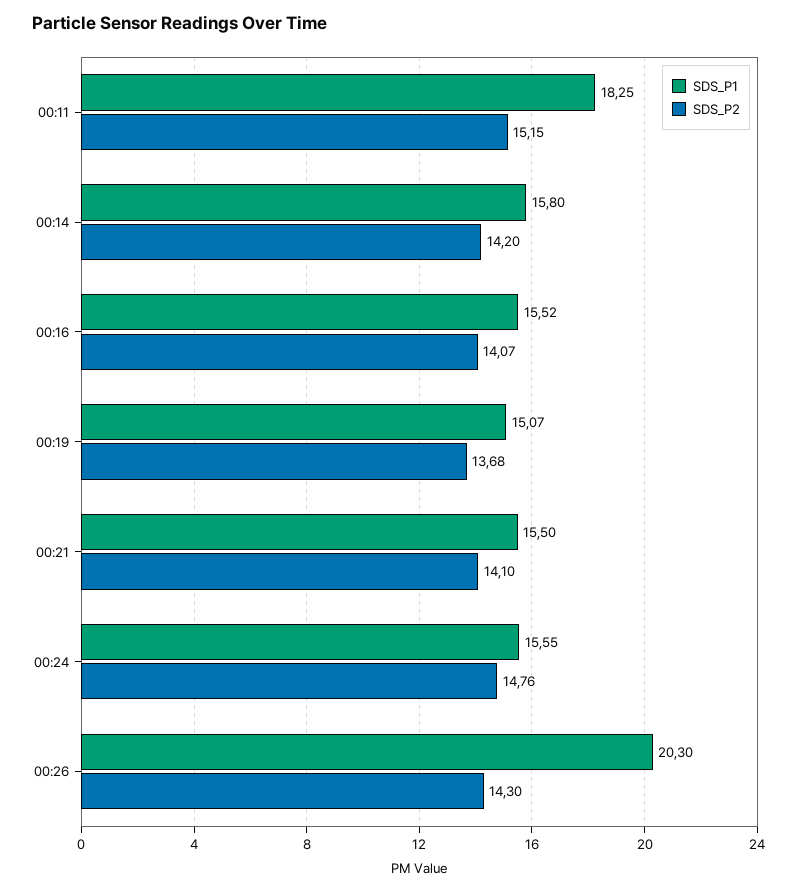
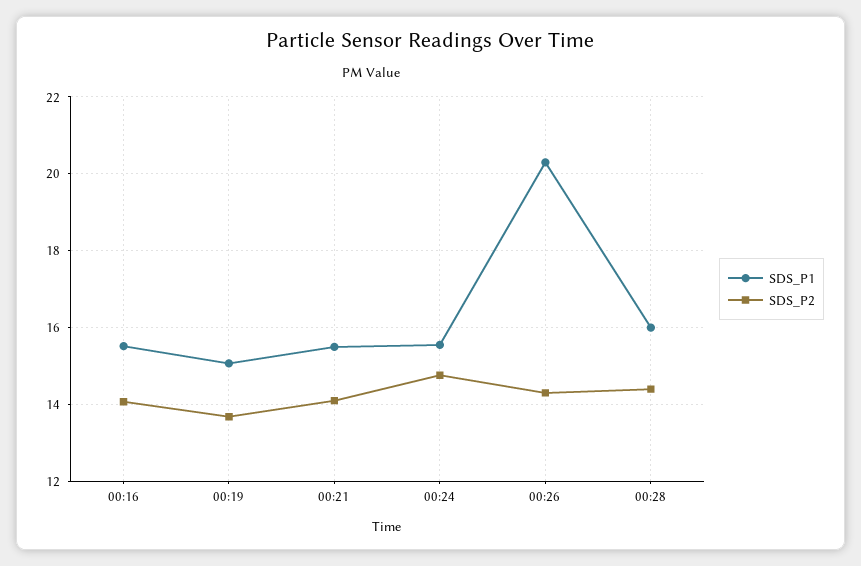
SDS_P1, 00:11: 18.25 -> none
SDS_P2, 00:11: 15.15 -> none
SDS_P1, 00:14: 15.8 -> none
SDS_P2, 00:14: 14.2 -> none
SDS_P1, 00:28: none -> 16
SDS_P2, 00:28: none -> 14.4

